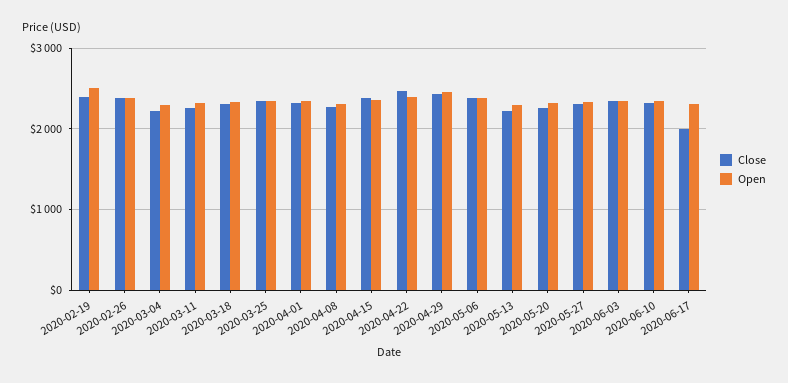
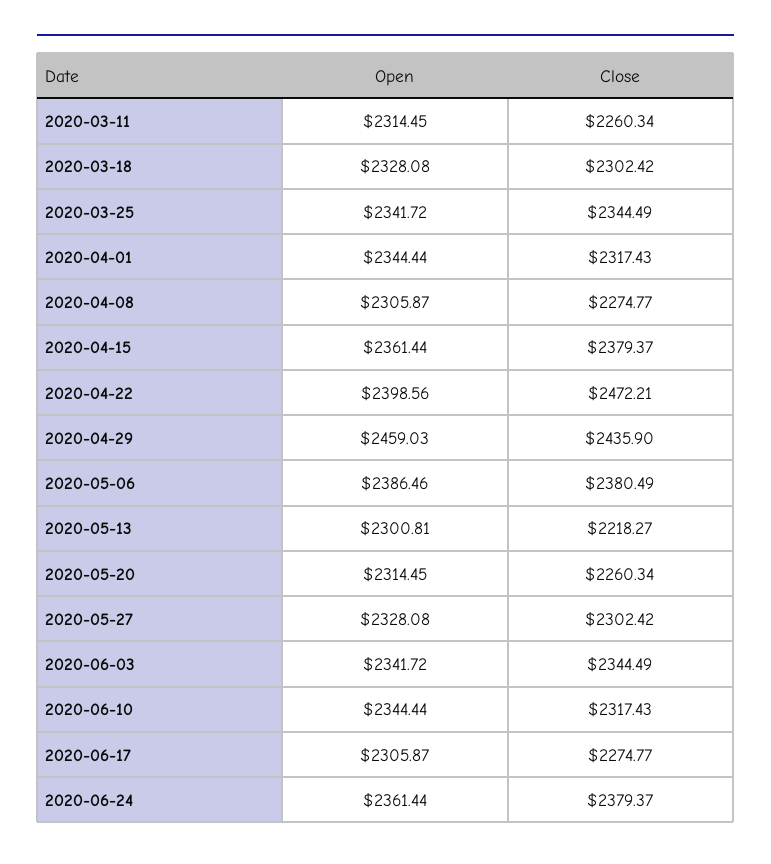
Close, 2020-02-19: 2400 -> none
Open, 2020-02-19: 2500 -> none
Close, 2020-02-26: 2400 -> none
Open, 2020-02-26: 2400 -> none
Close, 2020-03-04: 2200 -> none
Open, 2020-03-04: 2300 -> none
Close, 2020-06-17: 2000 -> 2274.77
Open, 2020-06-24: none -> 2361.44
Close, 2020-06-24: none -> 2379.37

